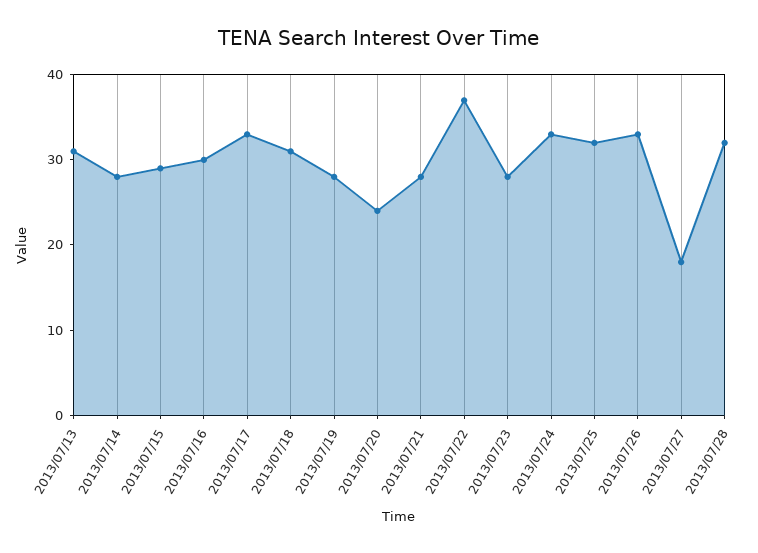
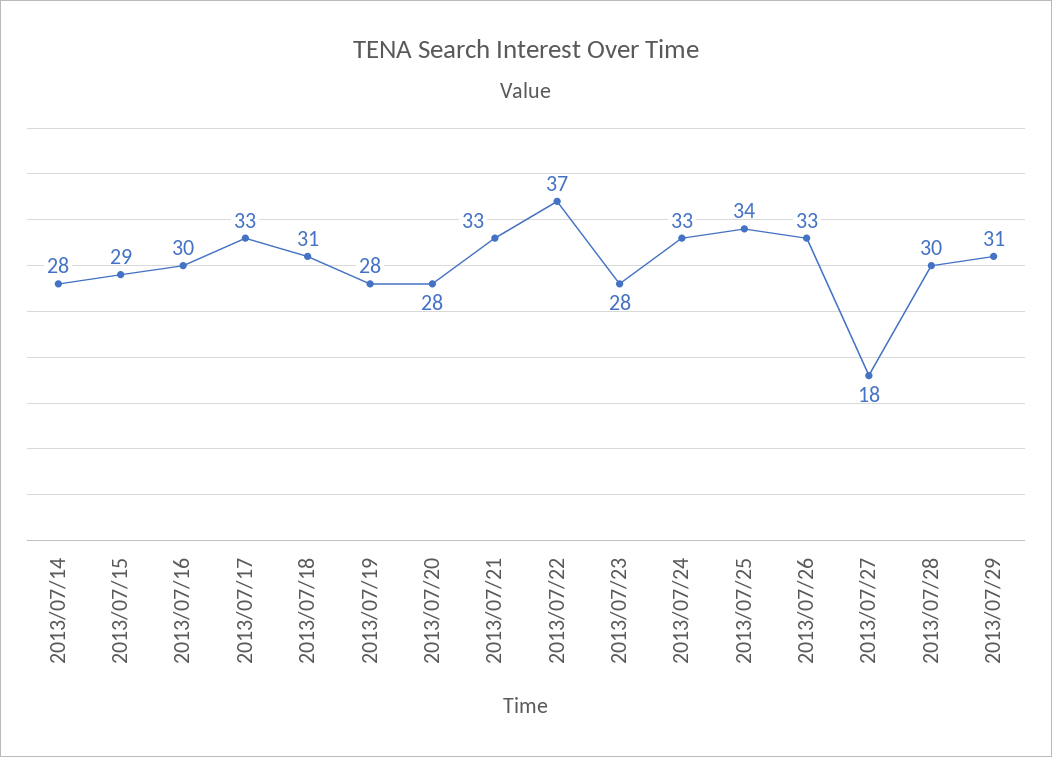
2013/07/13: 31 -> none
2013/07/20: 24 -> 28
2013/07/21: 28 -> 33
2013/07/25: 32 -> 34
2013/07/28: 32 -> 30
2013/07/29: none -> 31

